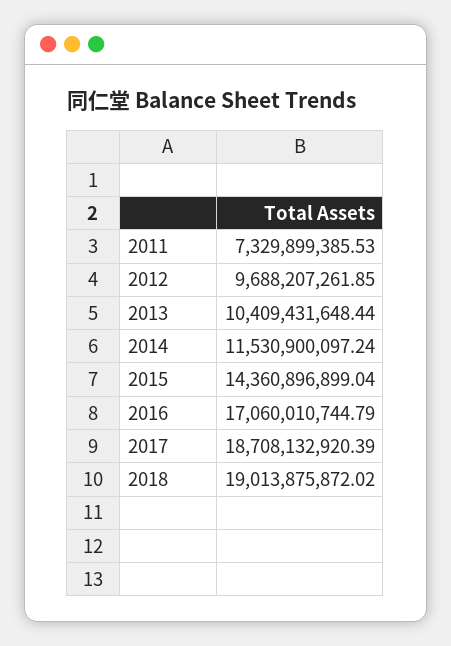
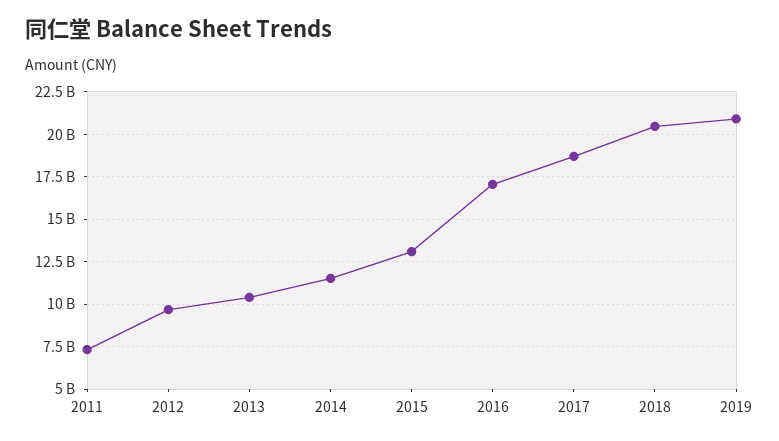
2015: 14360896899.04 -> 13000000000
2018: 19013875872.02 -> 20500000000
2019: none -> 21000000000

